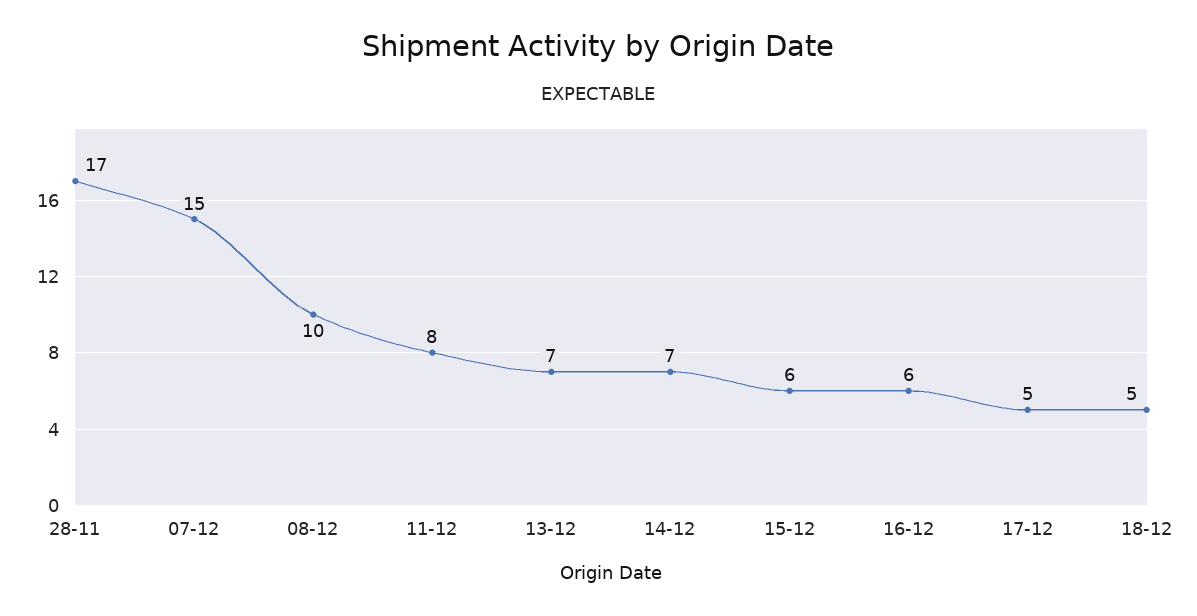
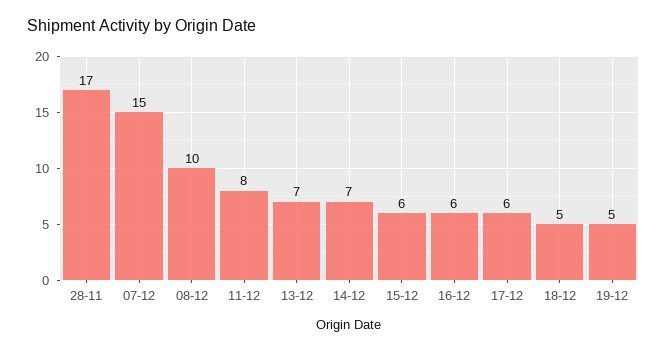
17-12: 5 -> 6
19-12: none -> 5

